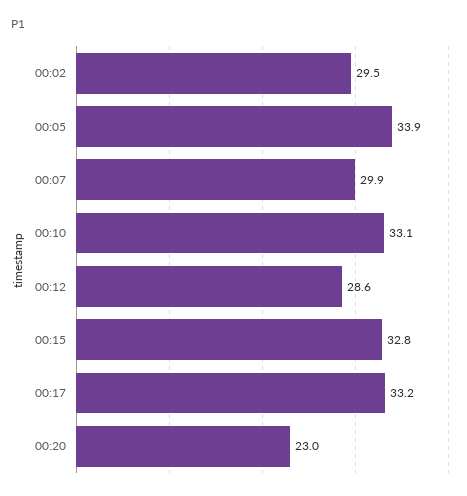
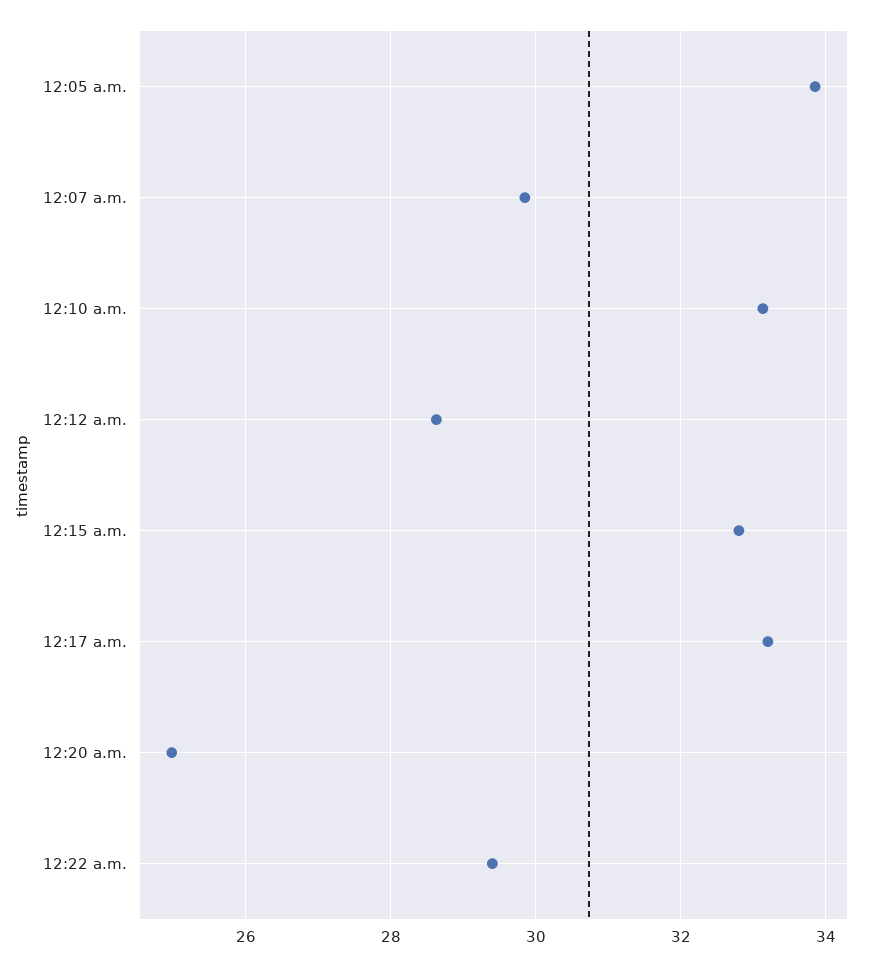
00:02: 29.5 -> none
00:20: 23 -> 25
12:22 a.m.: none -> 29.4

